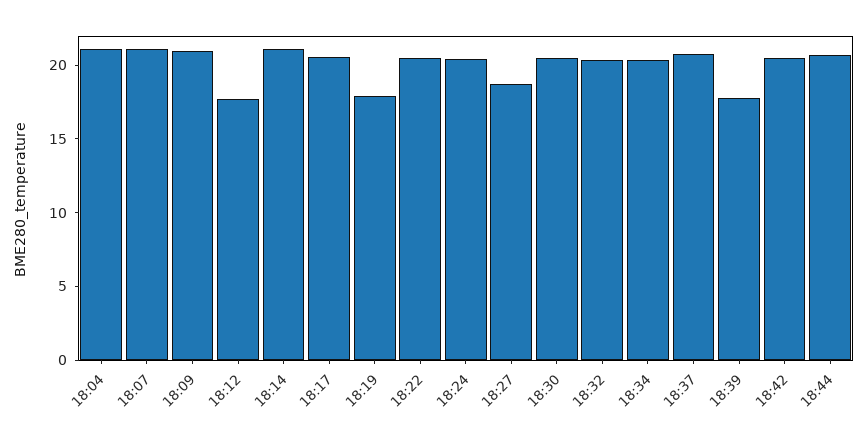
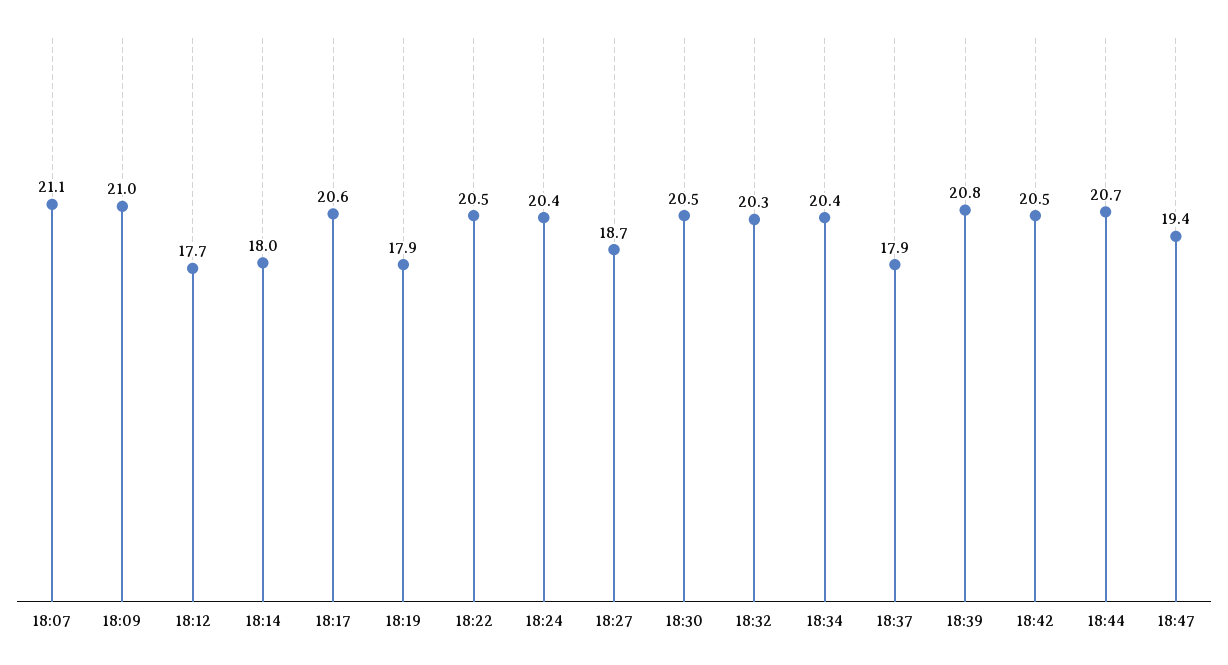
18:04: 21 -> none
18:14: 21 -> 18
18:37: 21 -> 17.9
18:39: 18 -> 20.8
18:47: none -> 19.4

